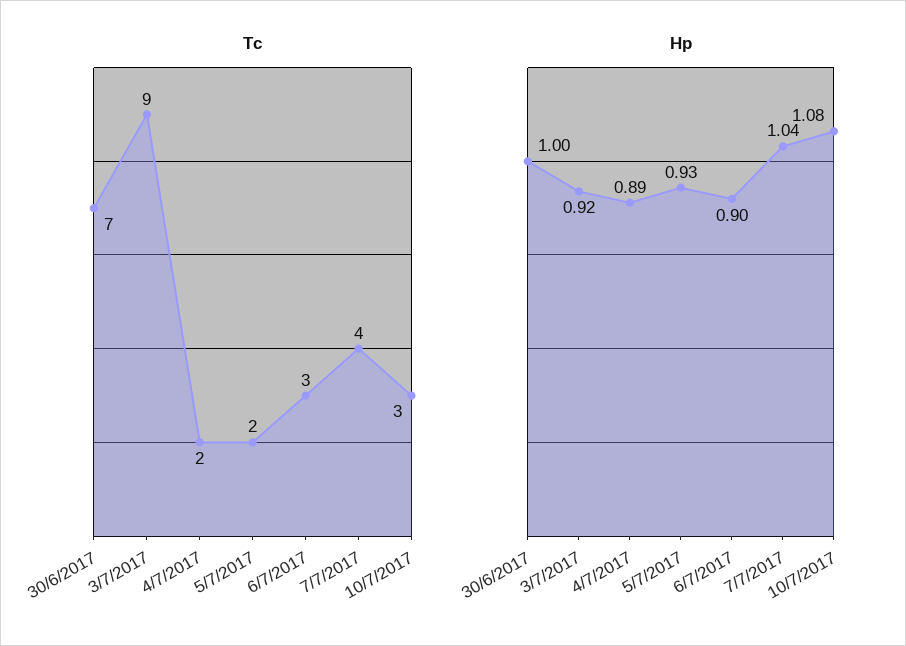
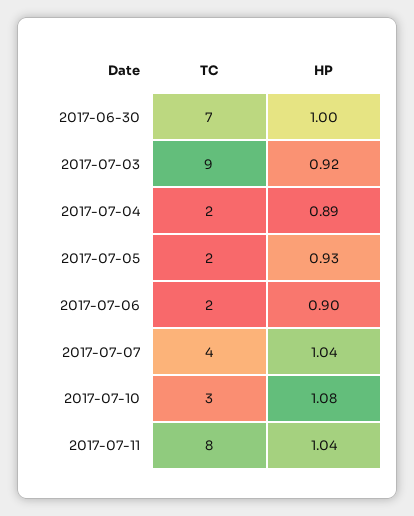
Tc, 6/7/2017: 3 -> 2
Tc, 2017-07-11: none -> 8
Hp, 2017-07-11: none -> 1.04

